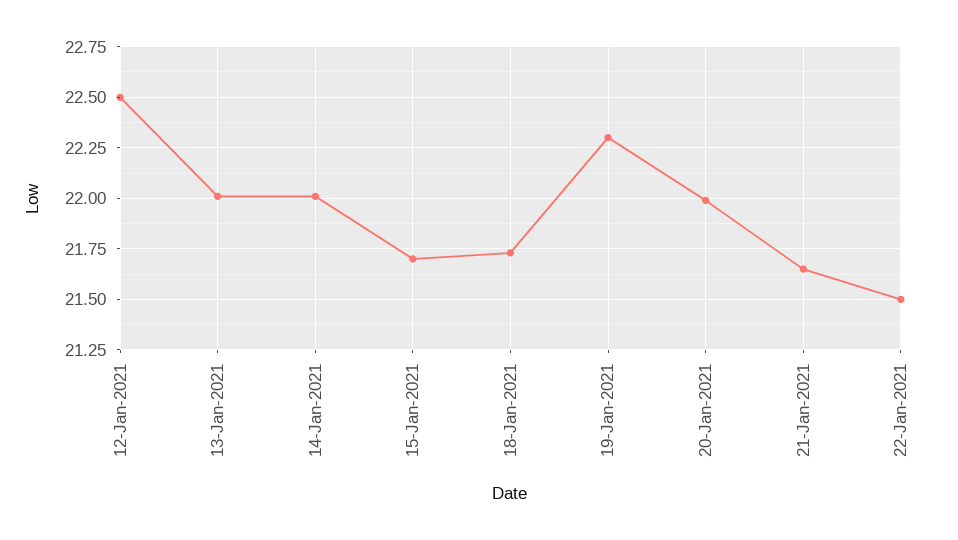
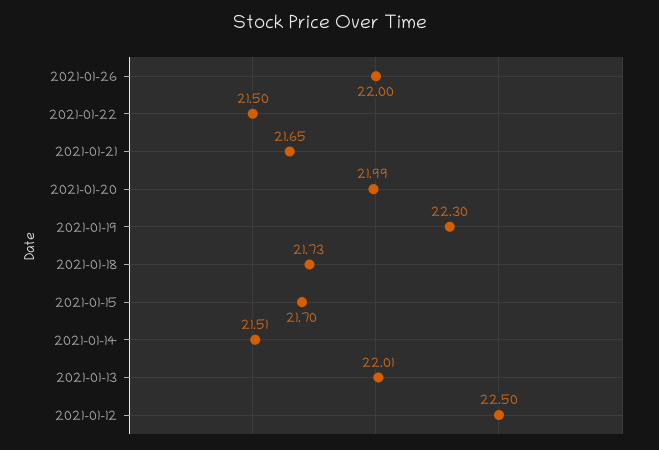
14-Jan-2021: 22 -> 21.51
2021-01-26: none -> 22

